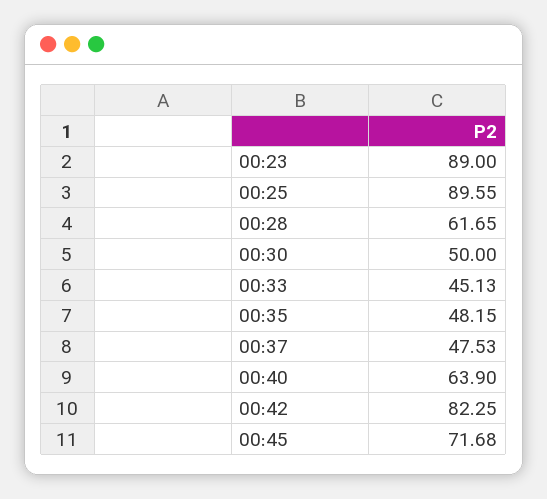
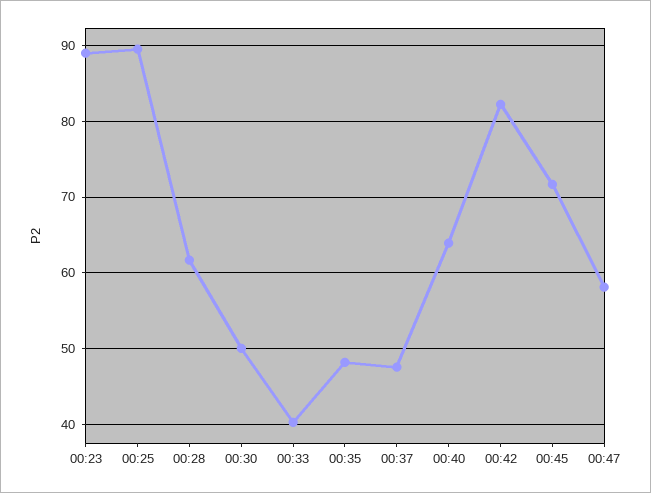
00:33: 45.13 -> 40
00:47: none -> 58

